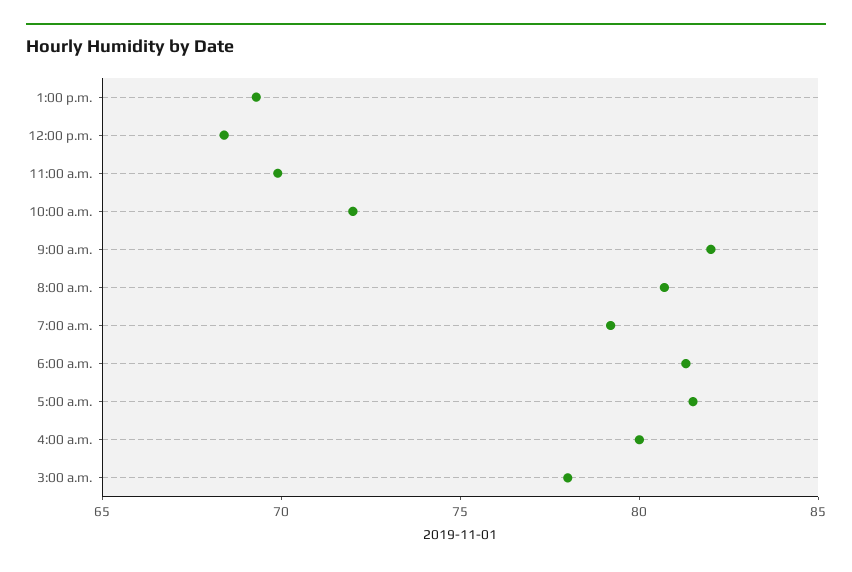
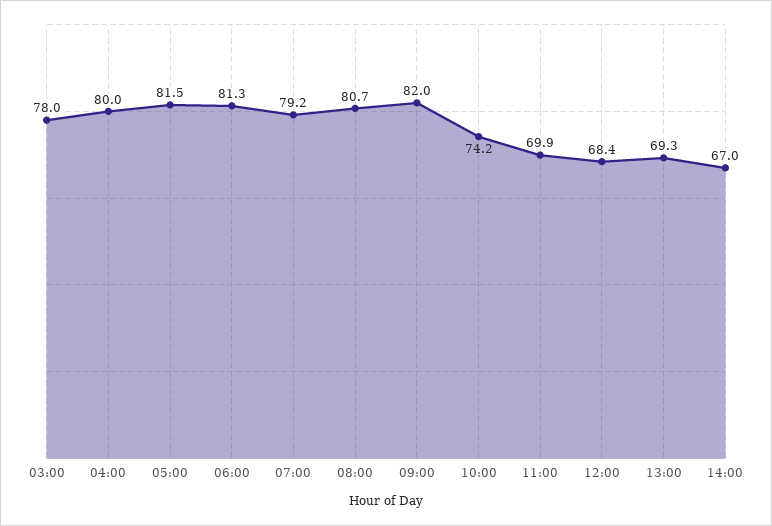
10:00 a.m.: 72 -> 74.2
14:00: none -> 67

